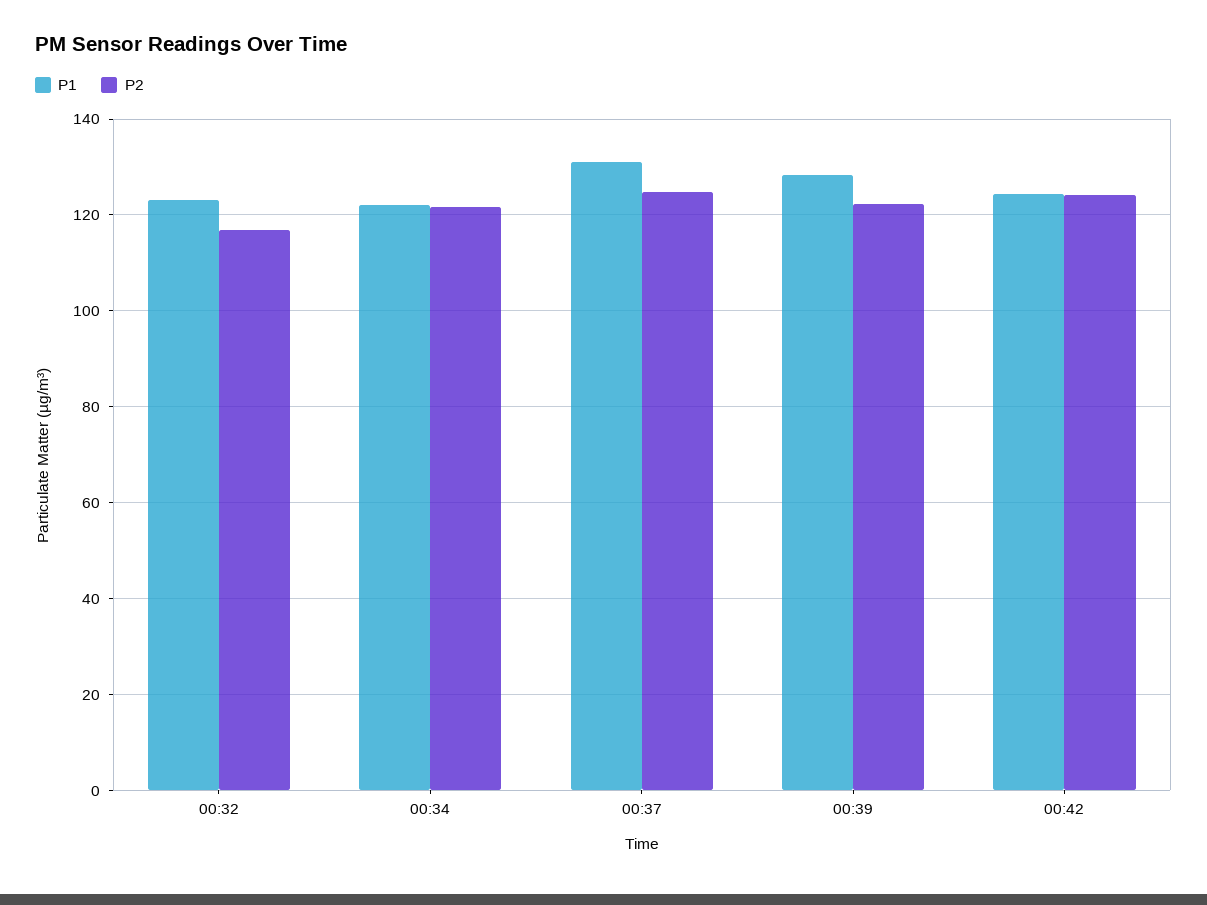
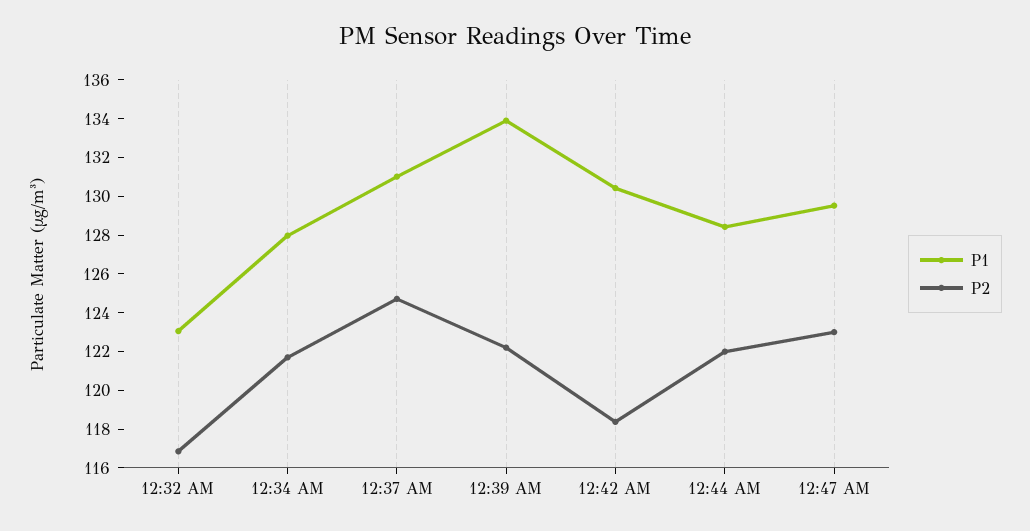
P1, 00:34: 122 -> 128
P1, 00:39: 128 -> 134
P1, 00:42: 124 -> 130.5
P2, 00:42: 124 -> 118.5
P1, 12:44 AM: none -> 128.5
P2, 12:44 AM: none -> 122
P1, 12:47 AM: none -> 129.5
P2, 12:47 AM: none -> 123

